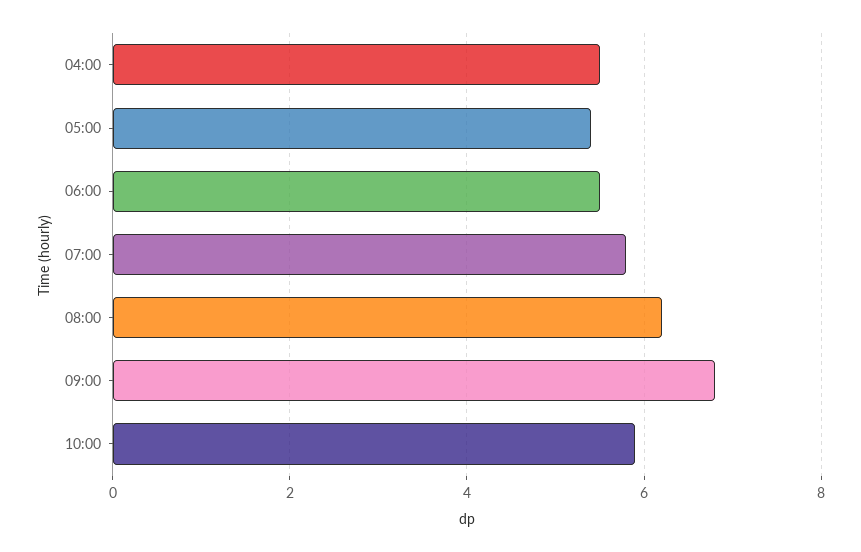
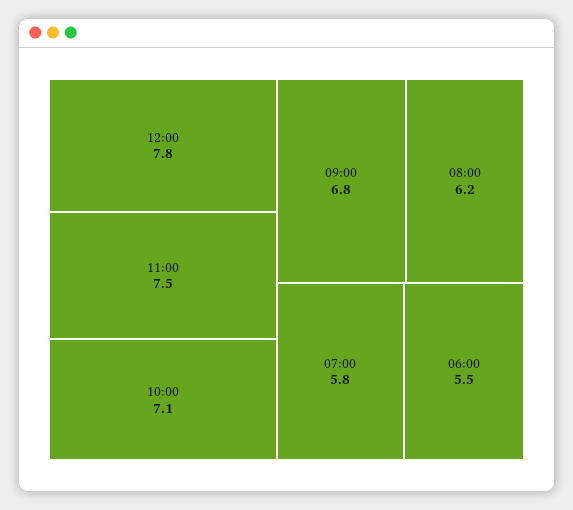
04:00: 5.5 -> none
05:00: 5.5 -> none
10:00: 6 -> 7.1
12:00: none -> 7.8
11:00: none -> 7.5

